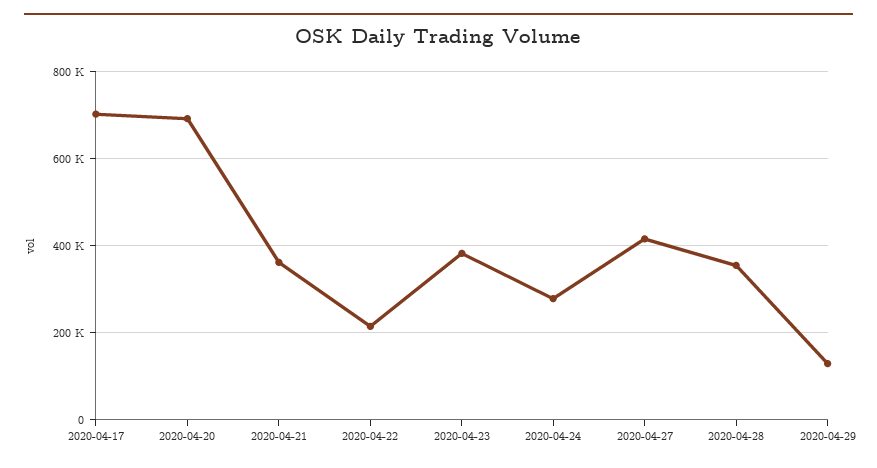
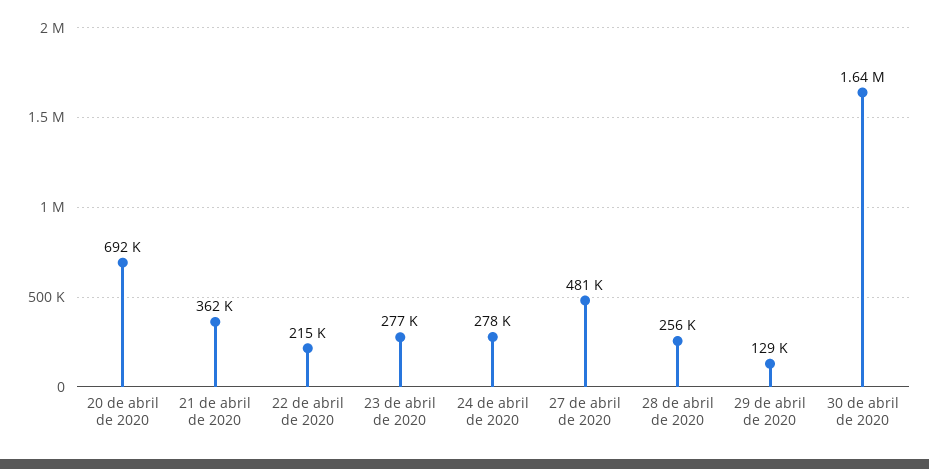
2020-04-17: 700000 -> none
2020-04-23: 380000 -> 277000
2020-04-27: 420000 -> 481000
2020-04-28: 360000 -> 256000
30 de abril de 2020: none -> 1640000

